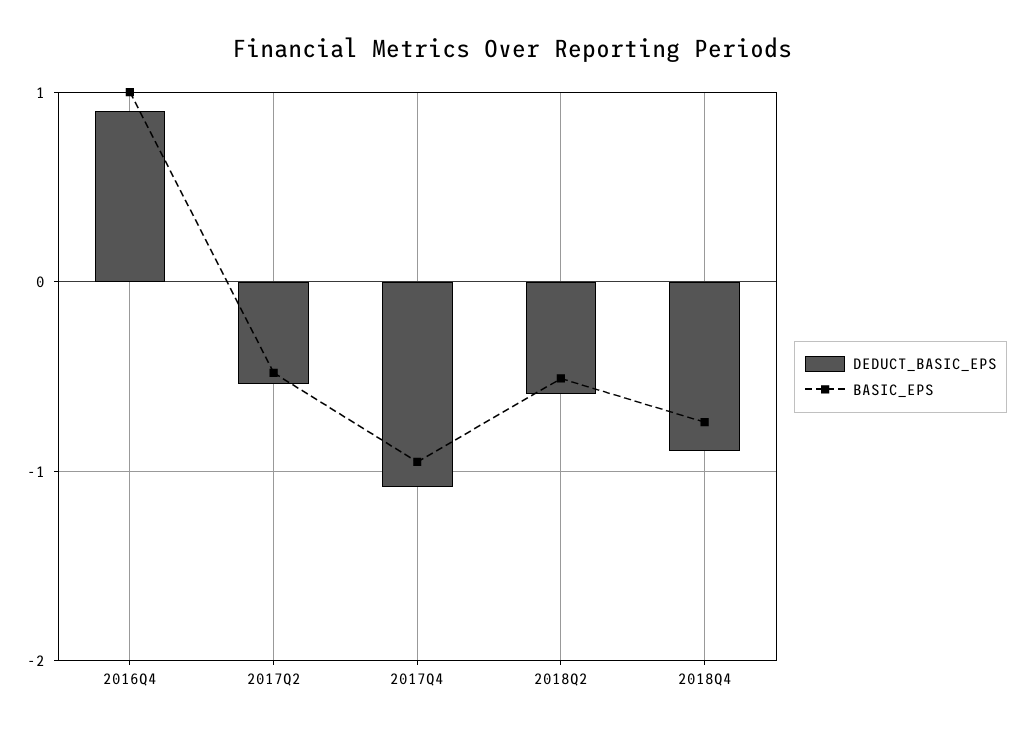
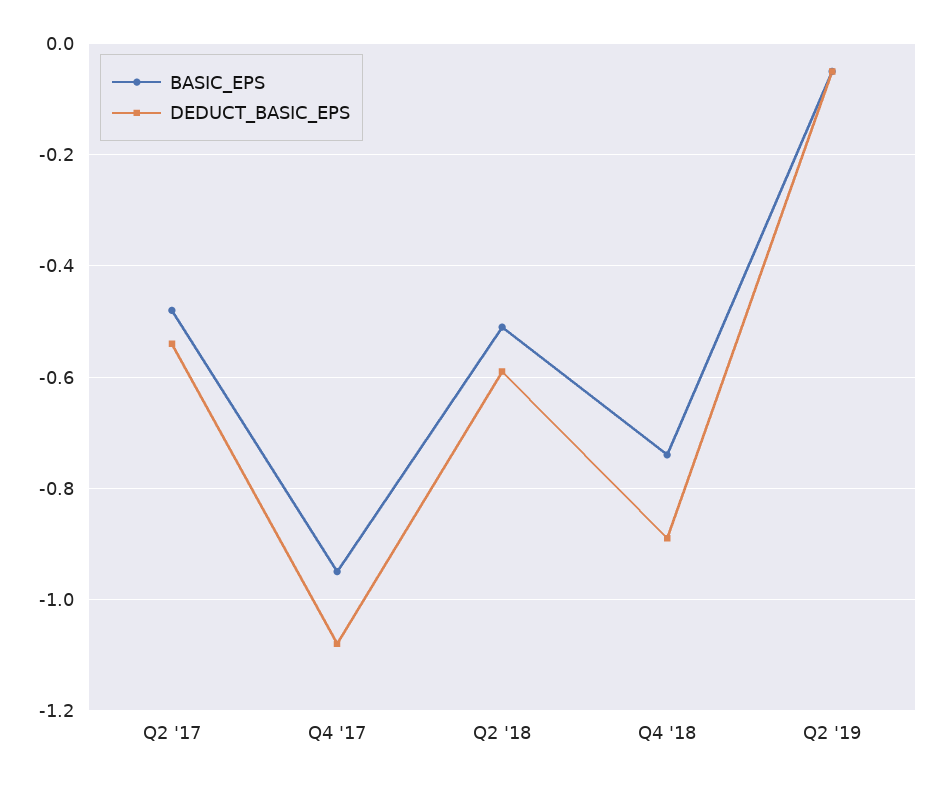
DEDUCT_BASIC_EPS, 2016Q4: 0.9 -> none
BASIC_EPS, 2016Q4: 1 -> none
BASIC_EPS, Q2 '19: none -> -0.05
DEDUCT_BASIC_EPS, Q2 '19: none -> -0.05

